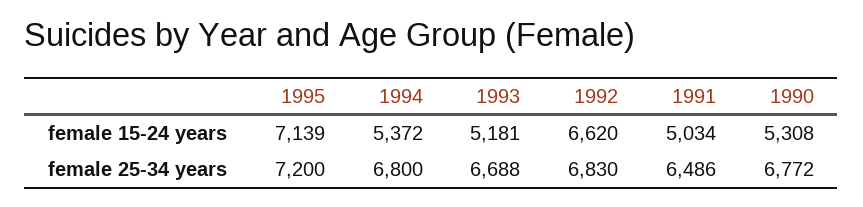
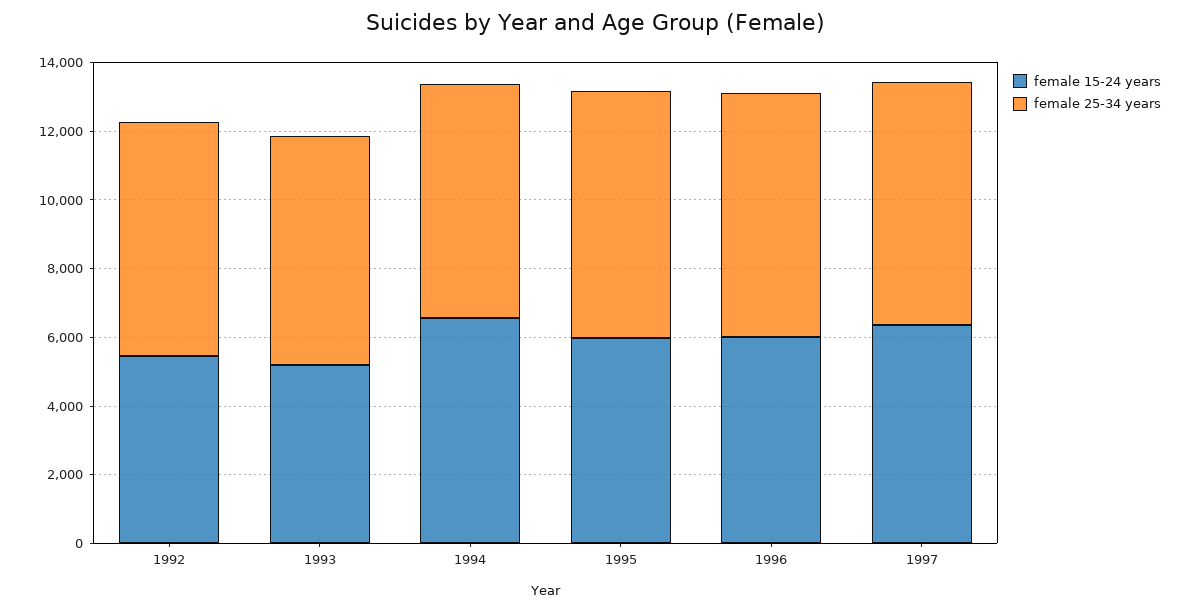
female 15-24 years, 1995: 7139 -> 6000
female 15-24 years, 1994: 5372 -> 6500
female 15-24 years, 1992: 6620 -> 5500
female 15-24 years, 1991: 5034 -> none
female 15-24 years, 1990: 5308 -> none
female 25-34 years, 1991: 6486 -> none
female 25-34 years, 1990: 6772 -> none
female 15-24 years, 1996: none -> 6000
female 25-34 years, 1996: none -> 7000
female 15-24 years, 1997: none -> 6500
female 25-34 years, 1997: none -> 7000

